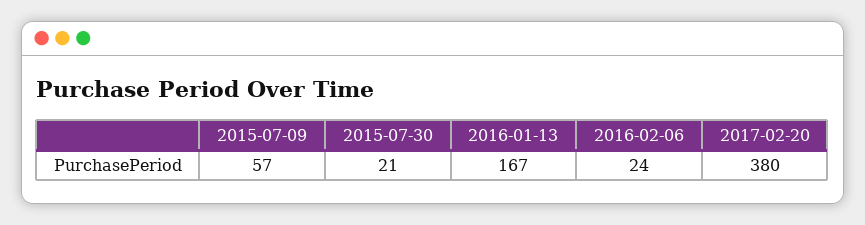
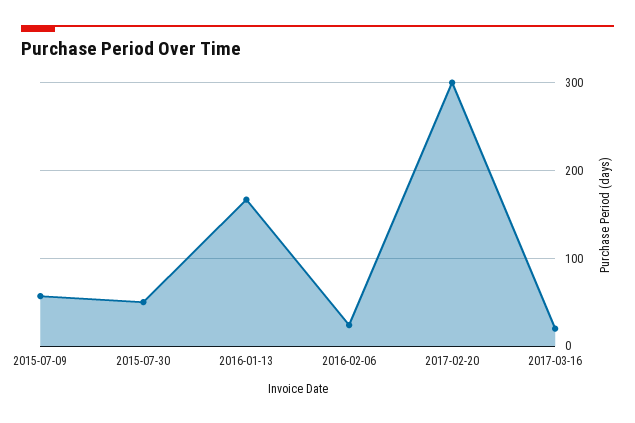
2015-07-30: 21 -> 50
2017-02-20: 380 -> 300
2017-03-16: none -> 20

